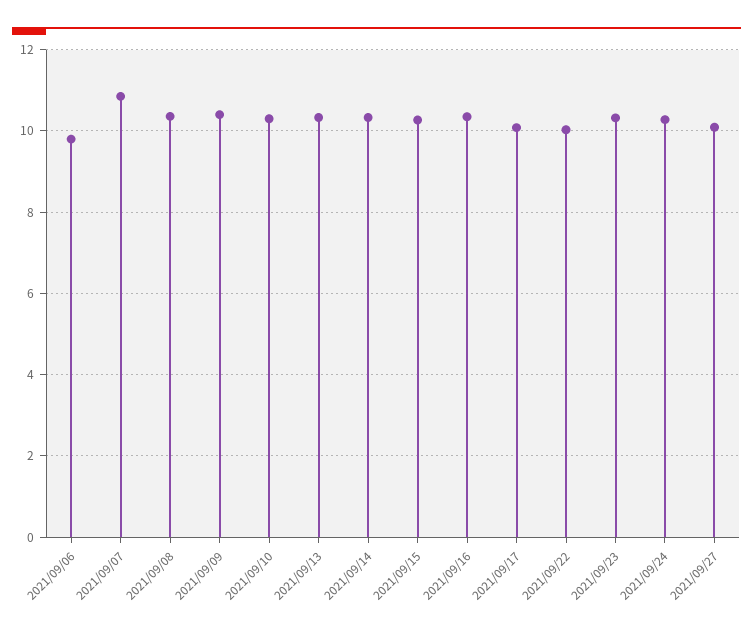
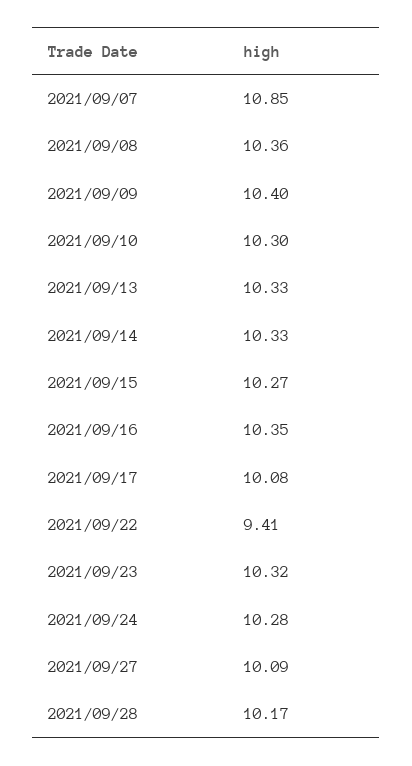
2021/09/06: 9.8 -> none
2021/09/22: 10 -> 9.41
2021/09/28: none -> 10.17

